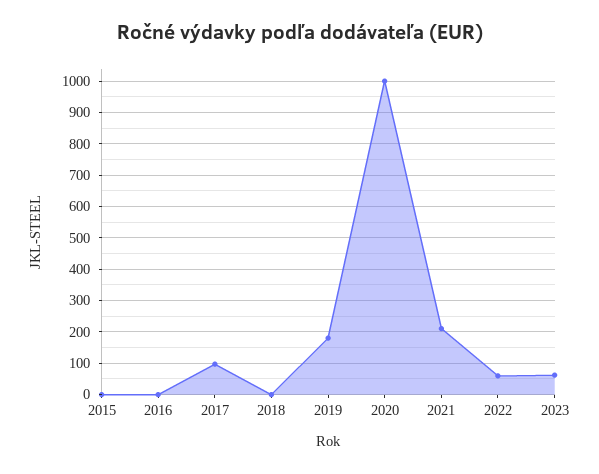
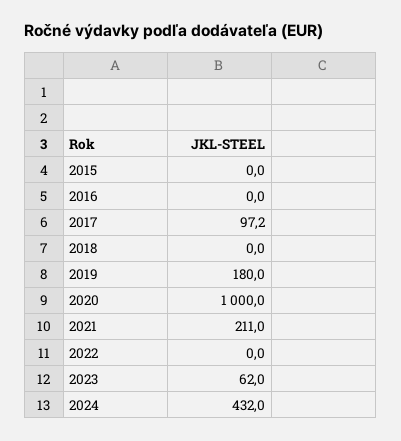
2022: 60 -> 0
2024: none -> 432

